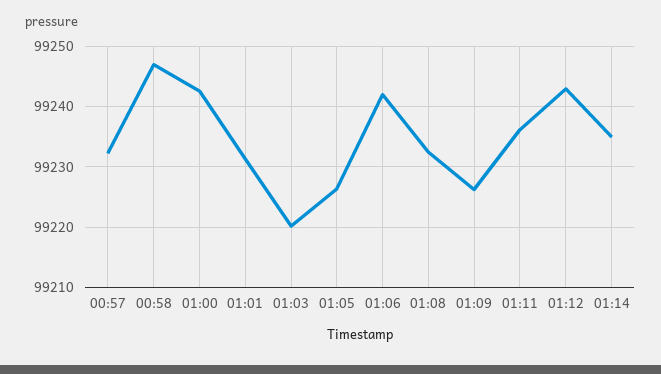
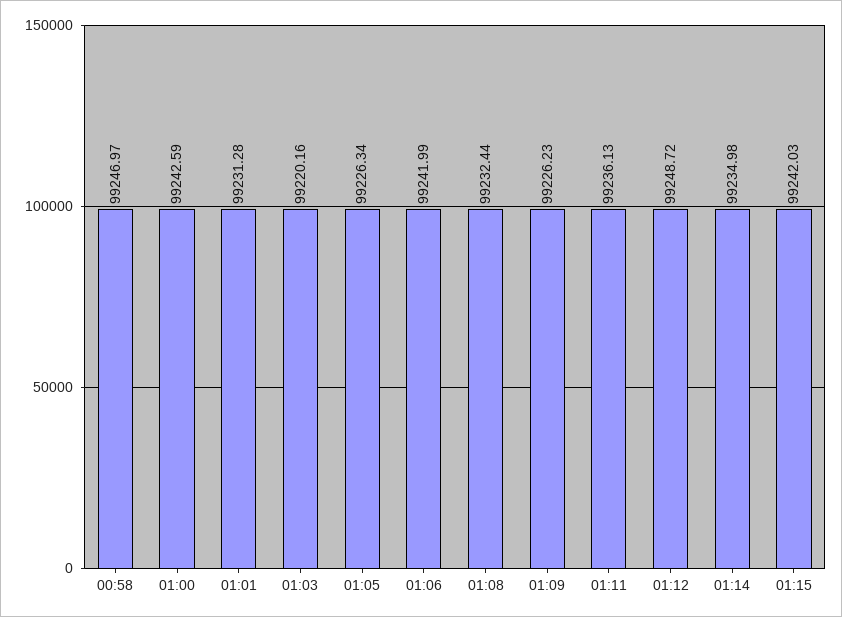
00:57: 99232 -> none
01:12: 99243 -> 99248.72
01:15: none -> 99242.03

